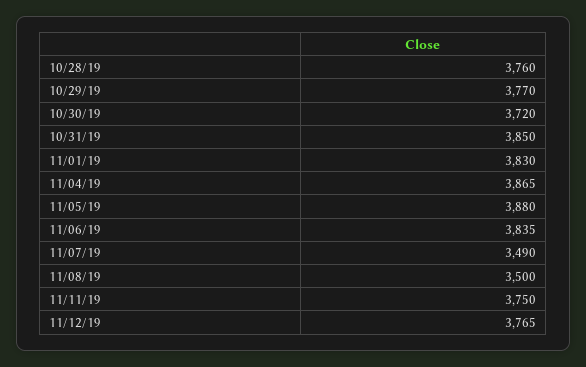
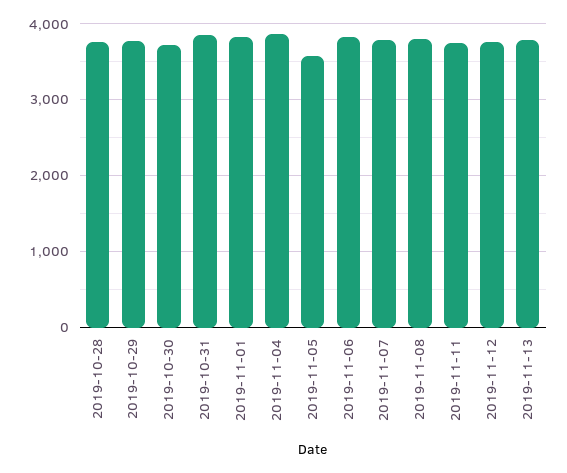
11/05/19: 3880 -> 3600
11/07/19: 3490 -> 3800
11/08/19: 3500 -> 3800
2019-11-13: none -> 3800

